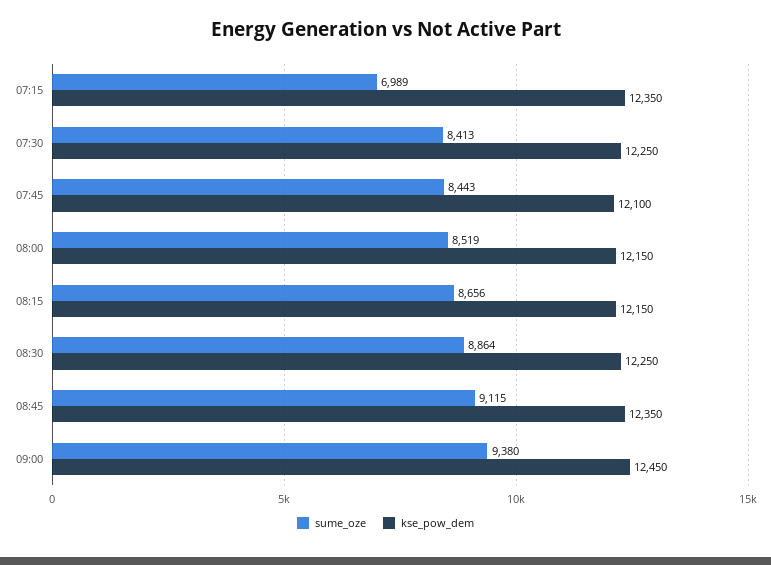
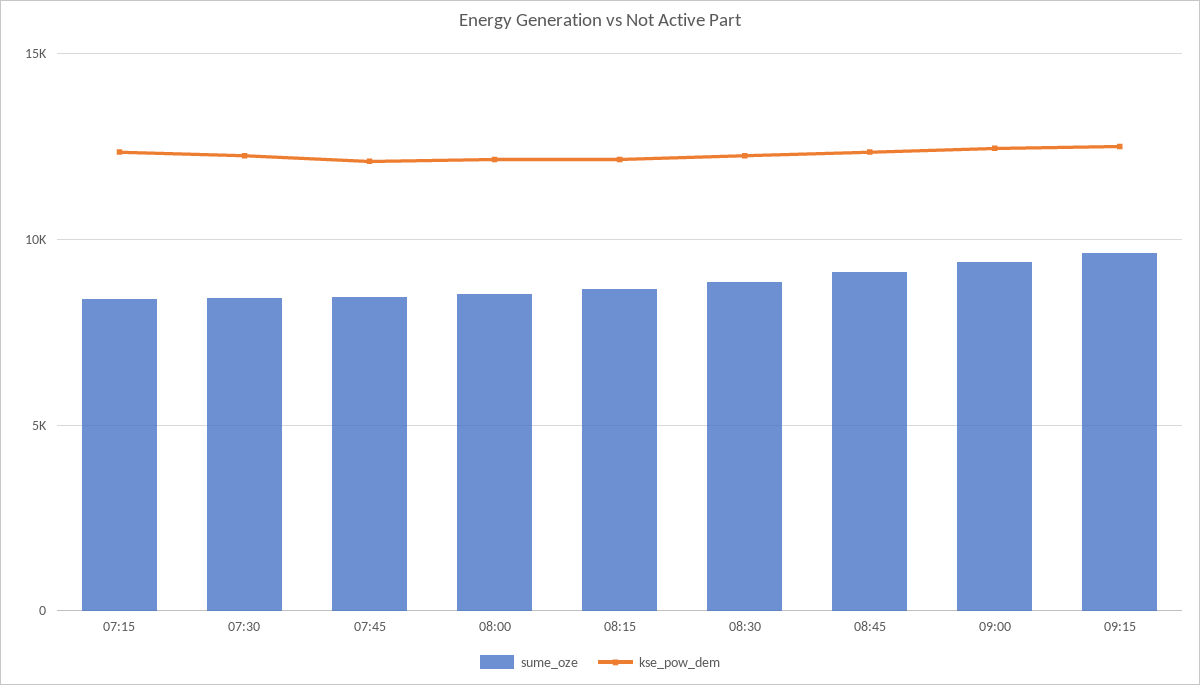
sume_oze, 07:15: 6989 -> 8500
sume_oze, 09:15: none -> 9500
kse_pow_dem, 09:15: none -> 12500

